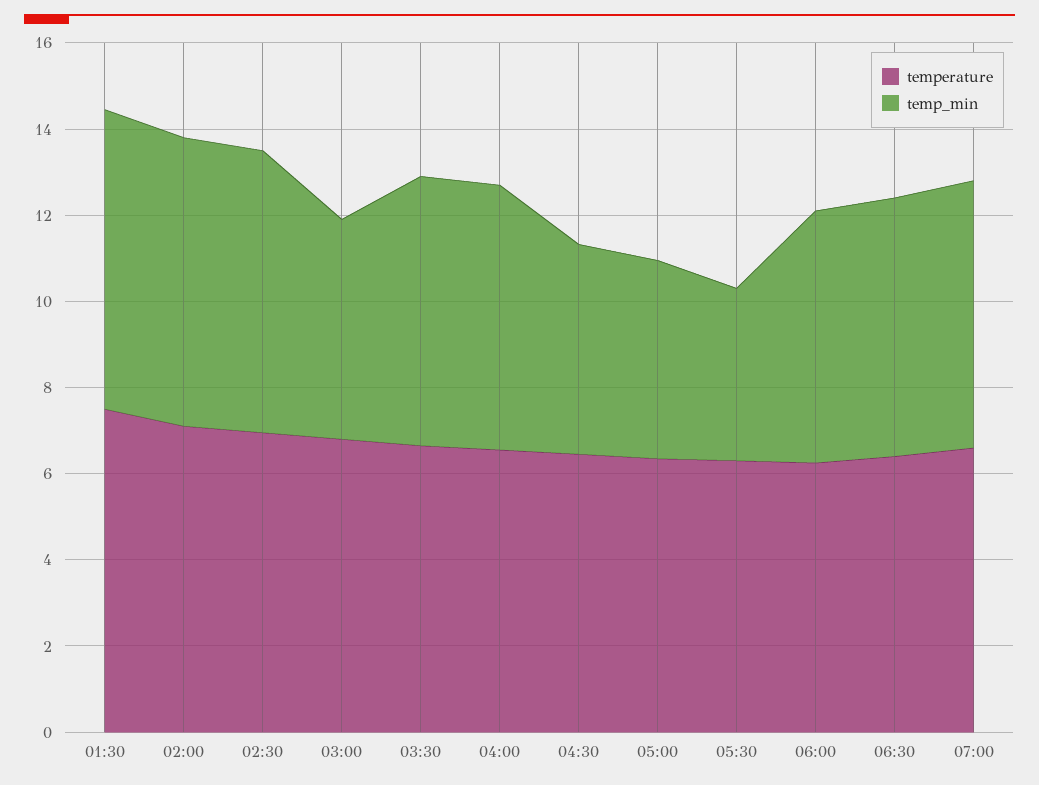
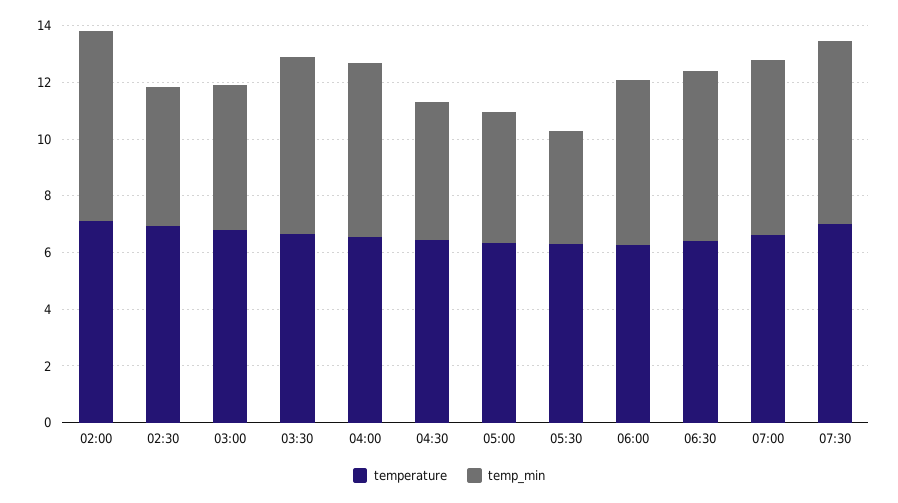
temperature, 01:30: 7.5 -> none
temp_min, 01:30: 7 -> none
temp_min, 02:30: 6.5 -> 5
temperature, 07:30: none -> 7
temp_min, 07:30: none -> 6.5

